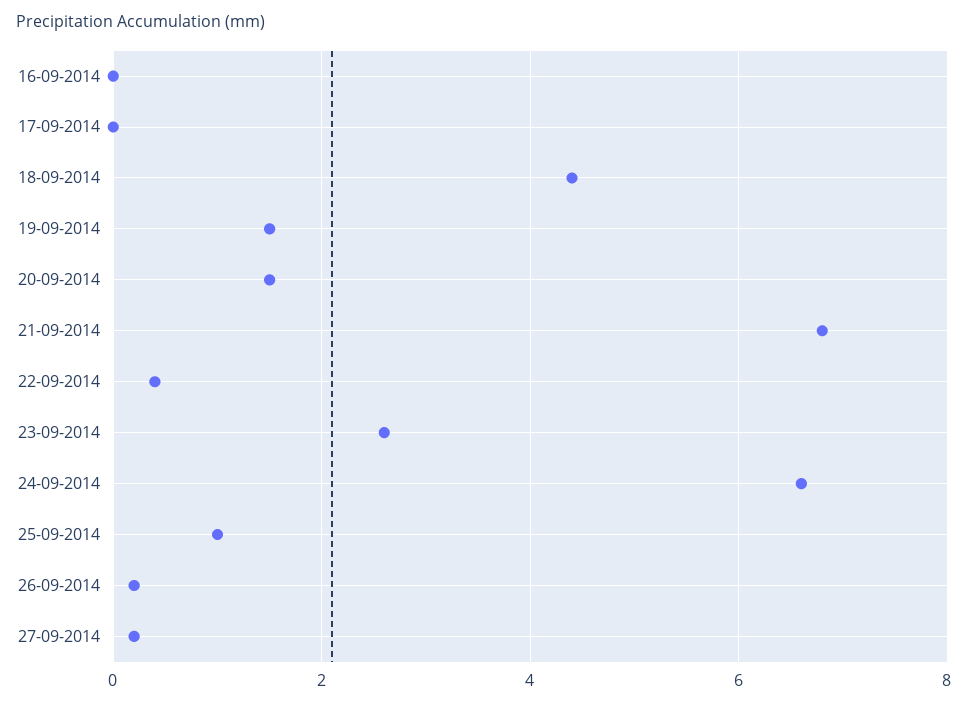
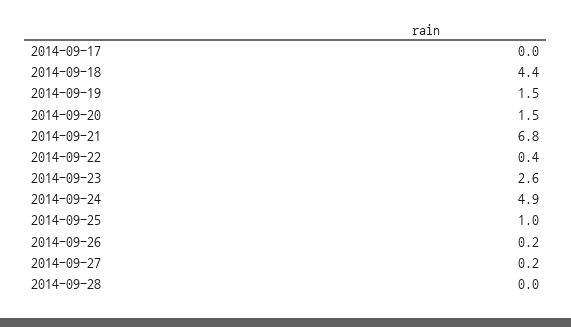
16-09-2014: 0 -> none
24-09-2014: 6.5 -> 4.9
2014-09-28: none -> 0

